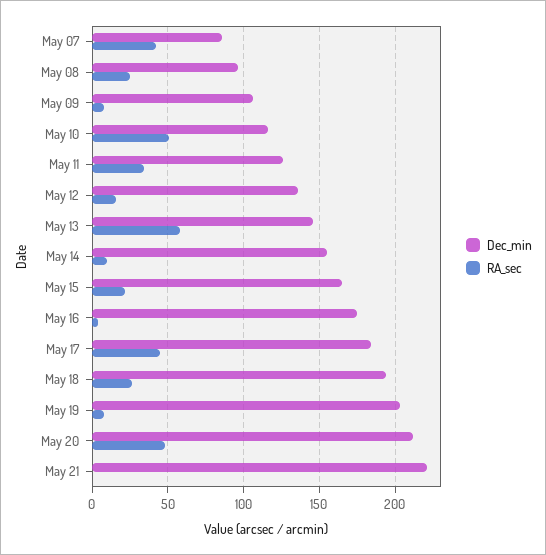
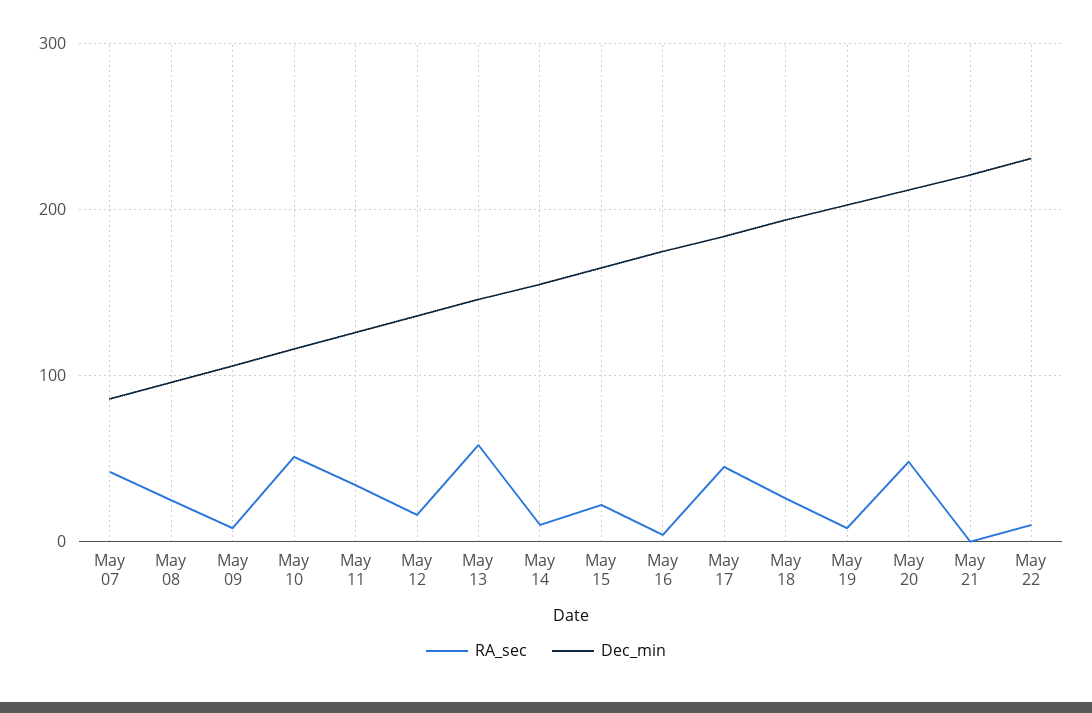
RA_sec, May 22: none -> 10
Dec_min, May 22: none -> 230

